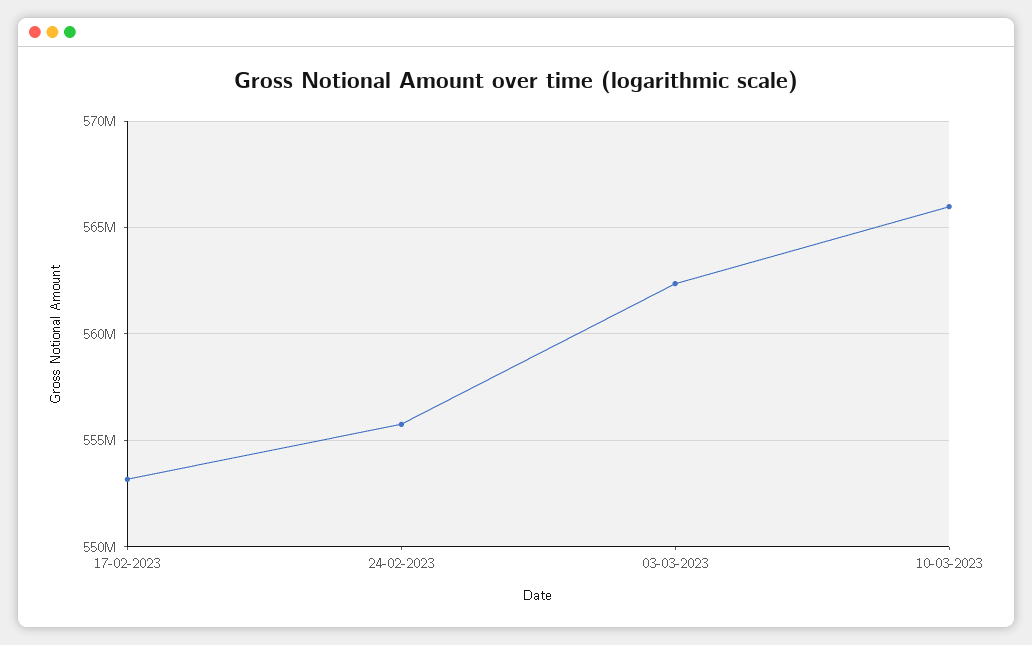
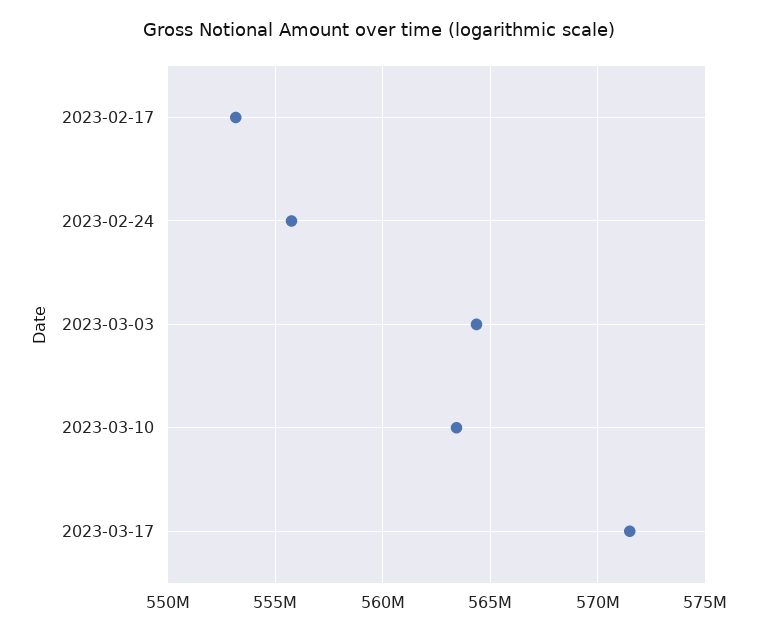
03-03-2023: 562500000 -> 564500000
10-03-2023: 566000000 -> 563500000
2023-03-17: none -> 571500000

